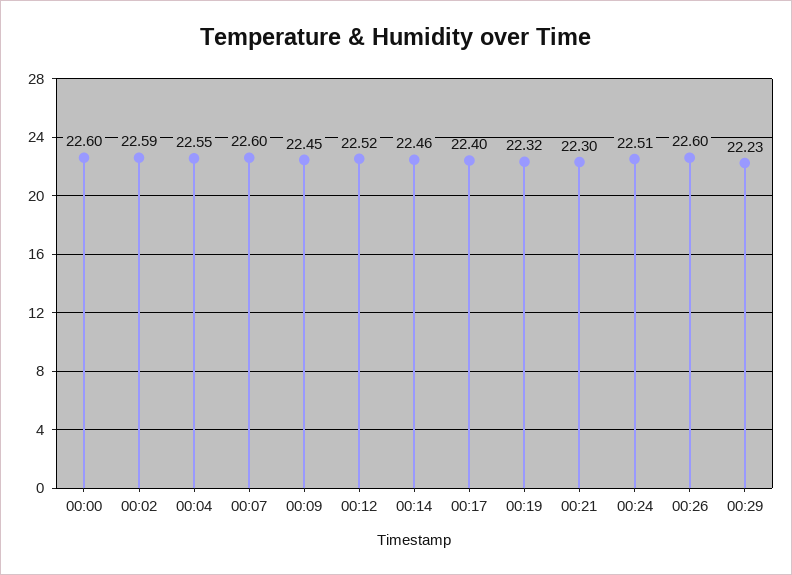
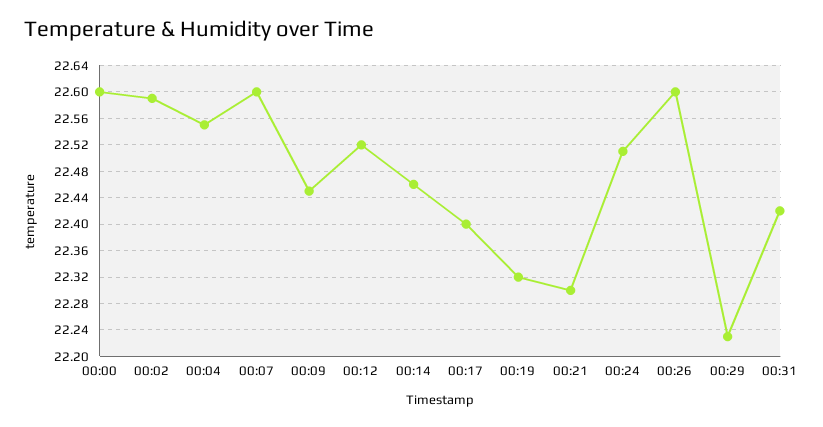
00:31: none -> 22.42

